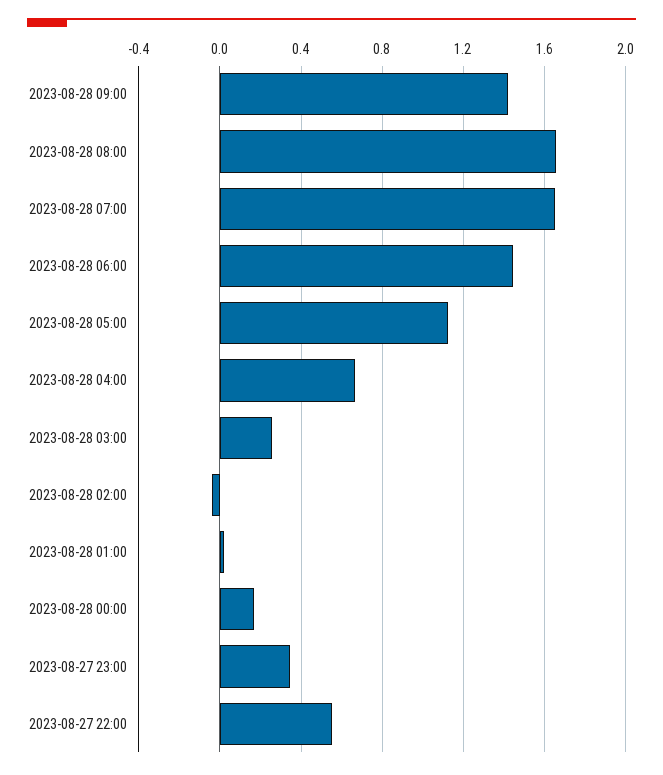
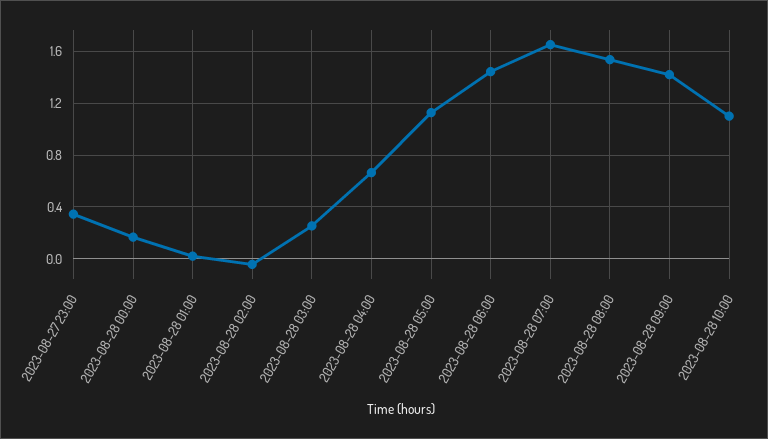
2023-08-28 08:00: 1.65 -> 1.55
2023-08-27 22:00: 0.55 -> none
2023-08-28 10:00: none -> 1.1

